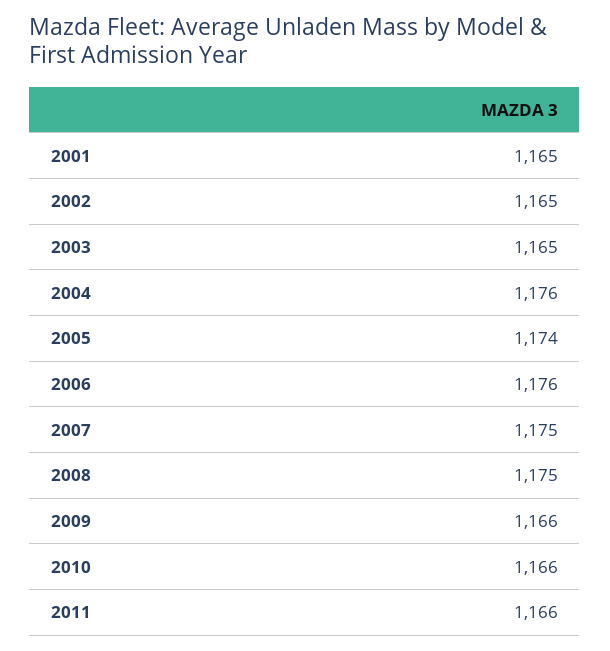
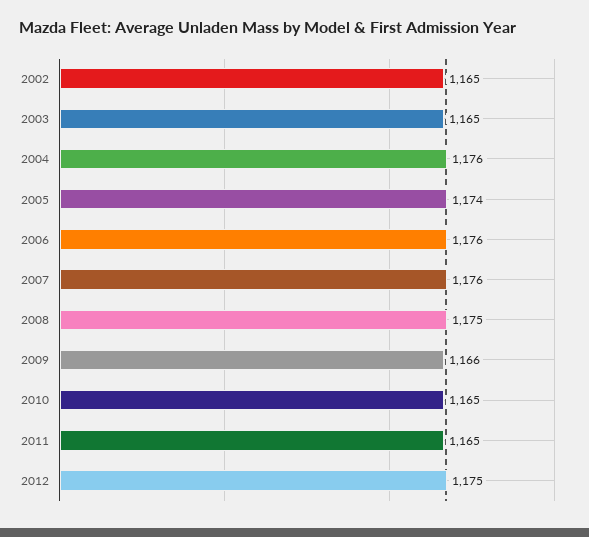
2001: 1165 -> none
2007: 1175 -> 1176
2010: 1166 -> 1165
2011: 1166 -> 1165
2012: none -> 1175

